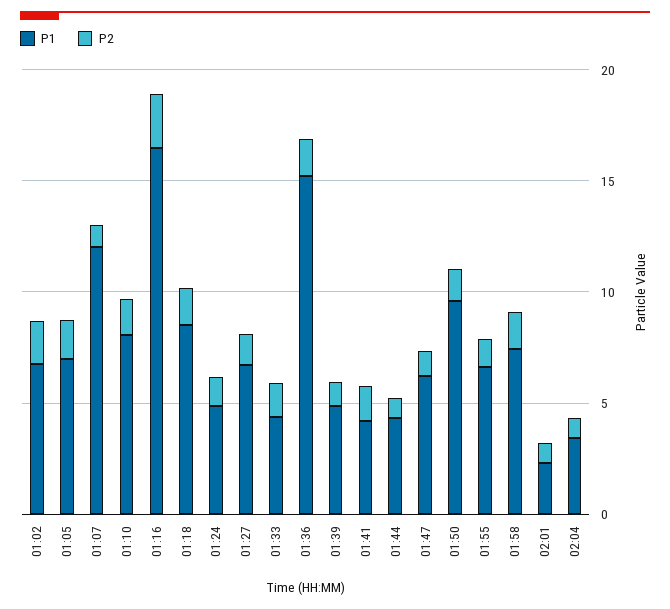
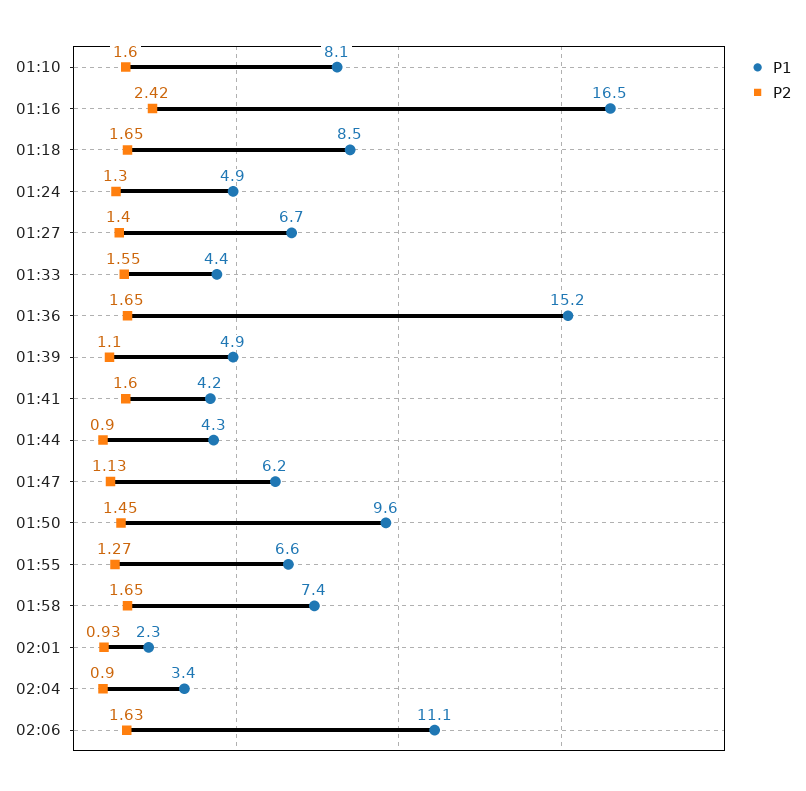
P1, 01:02: 7 -> none
P2, 01:02: 2 -> none
P1, 01:05: 7 -> none
P2, 01:05: 2 -> none
P1, 01:07: 12 -> none
P2, 01:07: 1 -> none
P1, 02:06: none -> 11.1
P2, 02:06: none -> 1.63

